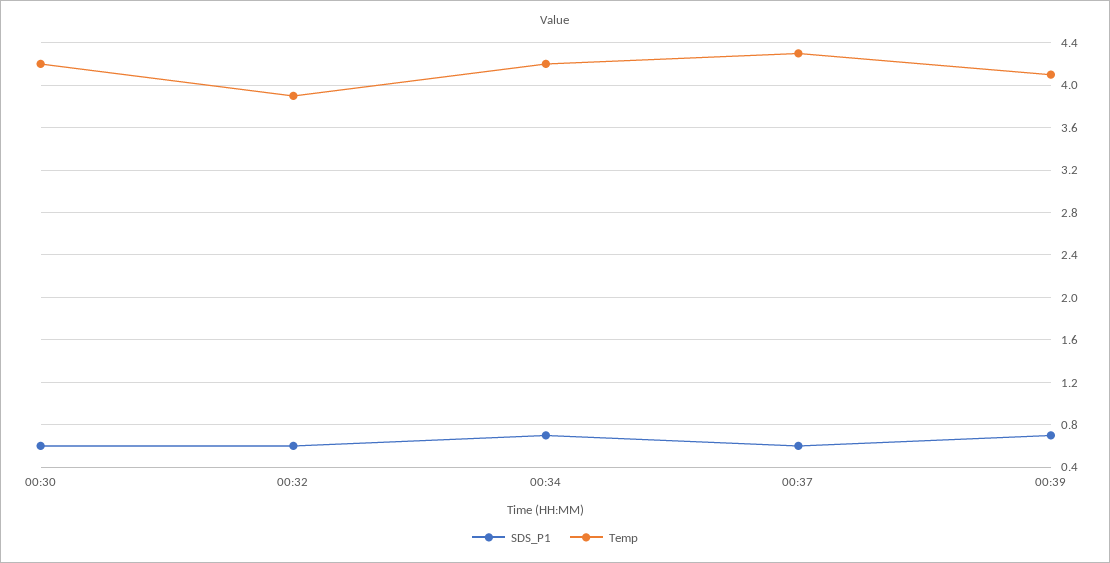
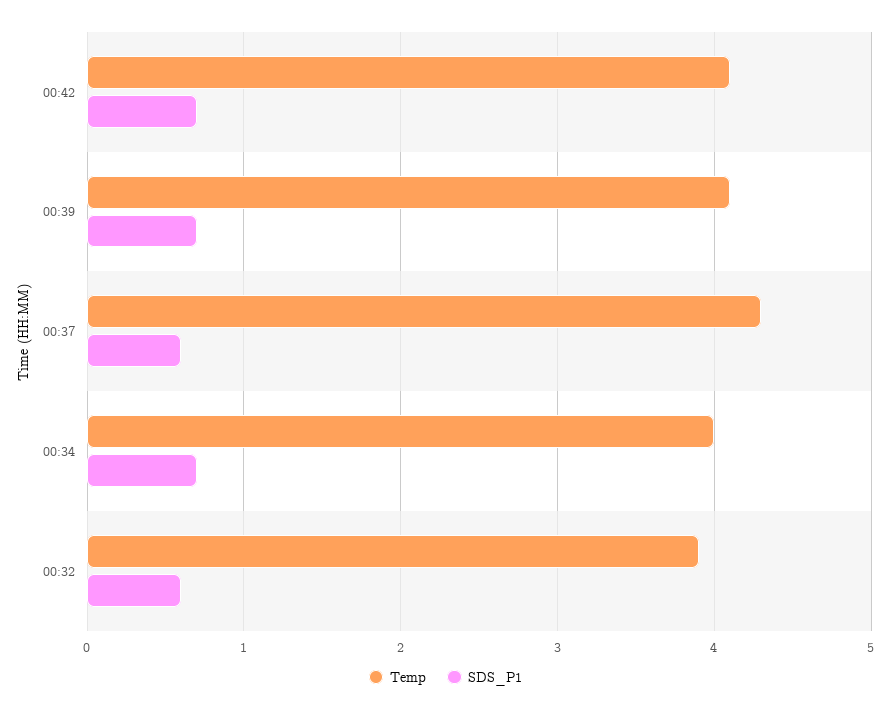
SDS_P1, 00:30: 0.6 -> none
Temp, 00:30: 4.2 -> none
Temp, 00:34: 4.2 -> 4
Temp, 00:42: none -> 4.1
SDS_P1, 00:42: none -> 0.7

